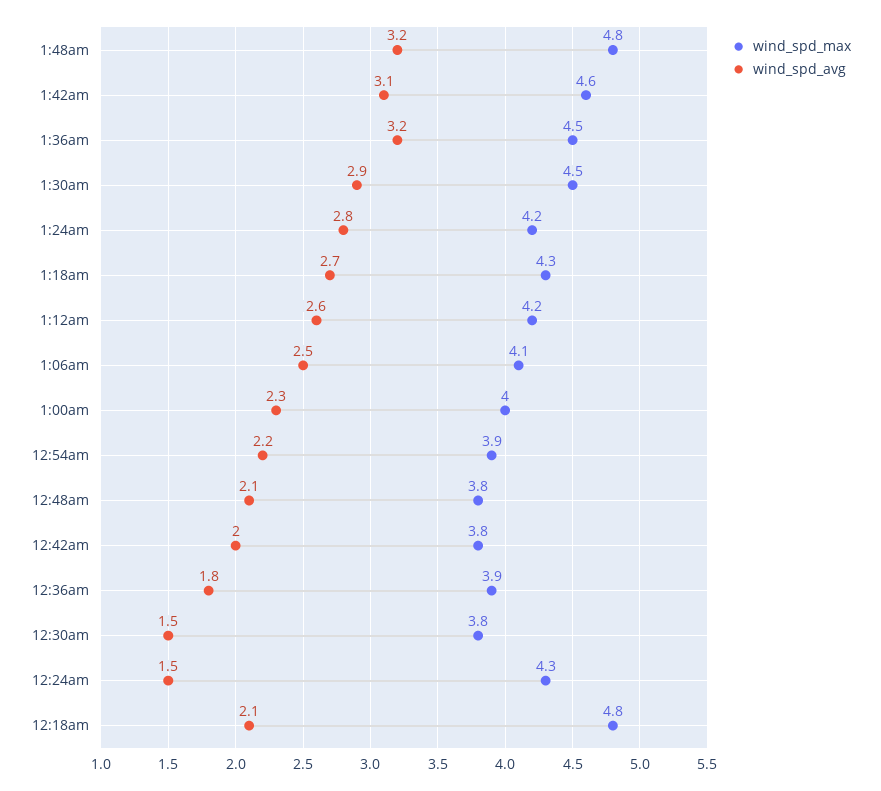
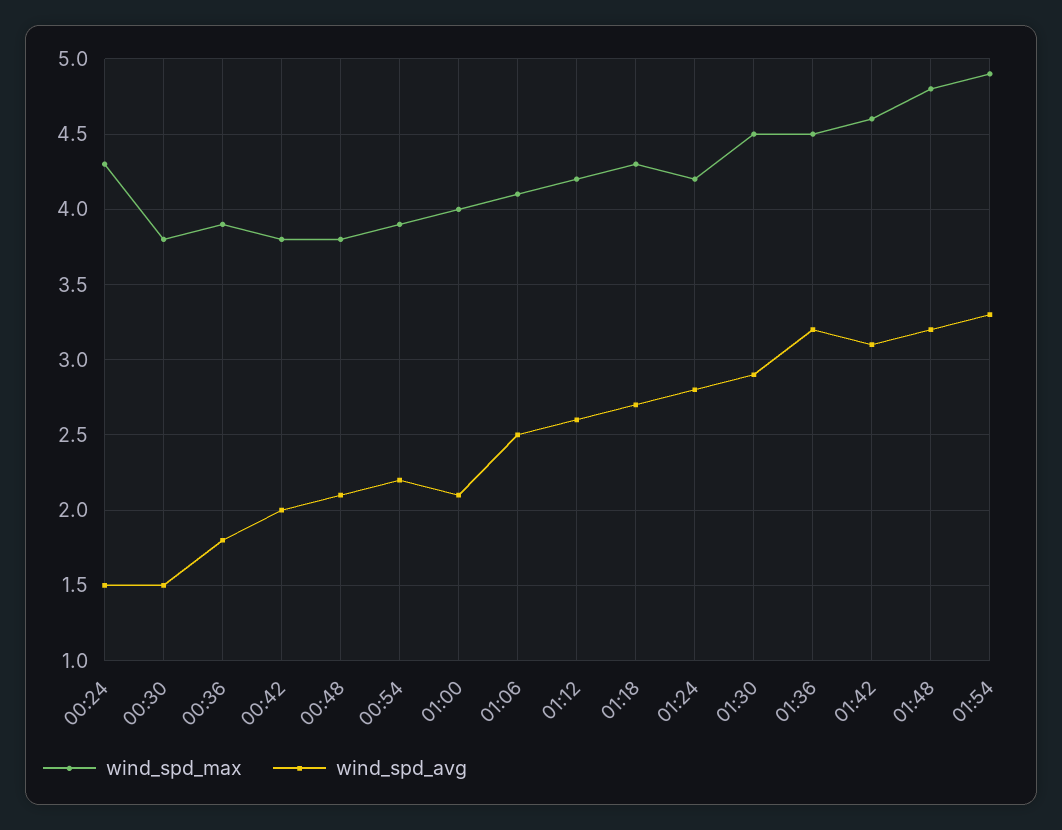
wind_spd_avg, 1:00am: 2.3 -> 2.1
wind_spd_max, 12:18am: 4.8 -> none
wind_spd_avg, 12:18am: 2.1 -> none
wind_spd_max, 01:54: none -> 4.9
wind_spd_avg, 01:54: none -> 3.3

